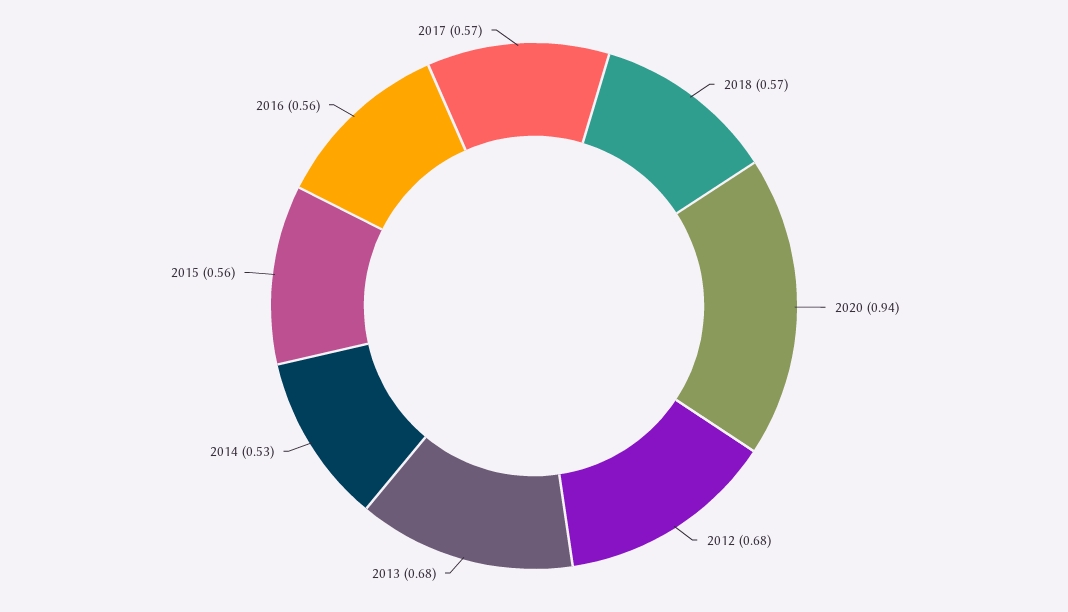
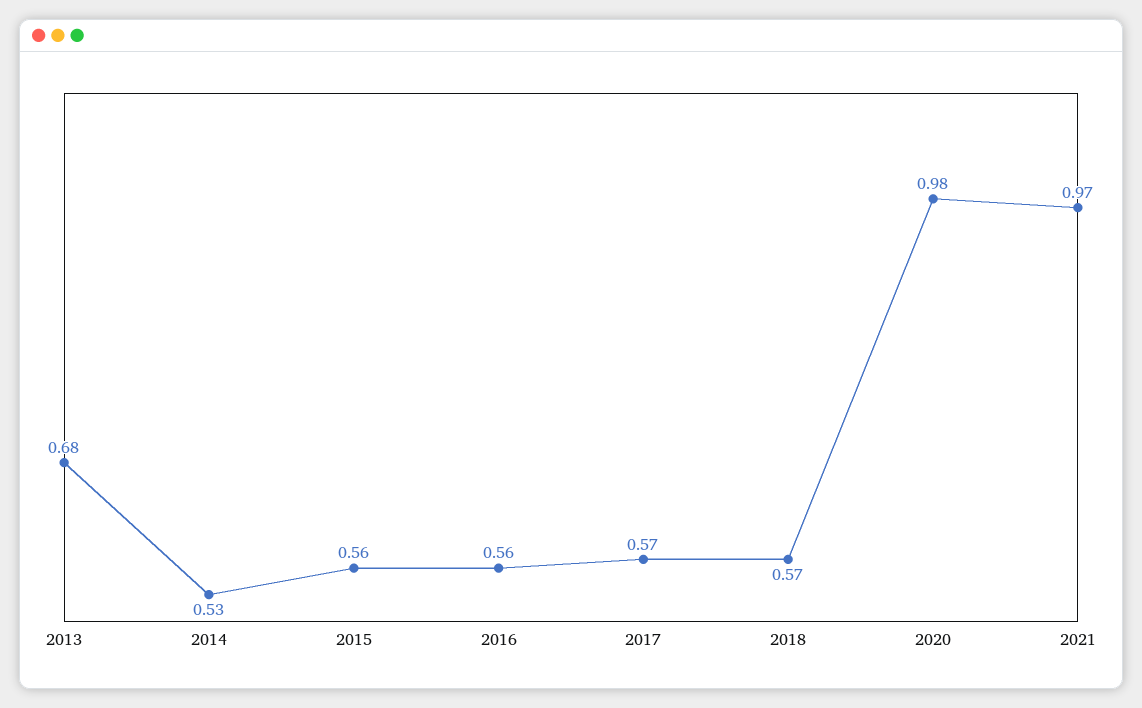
2020: 0.94 -> 0.98
2012: 0.68 -> none
2021: none -> 0.97

